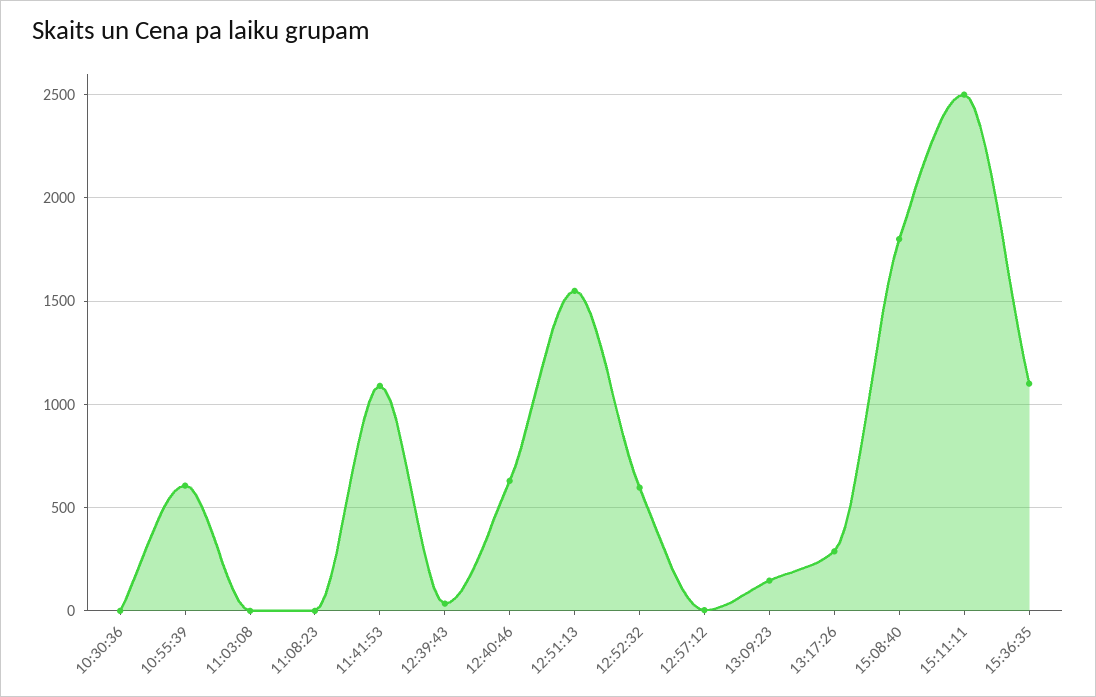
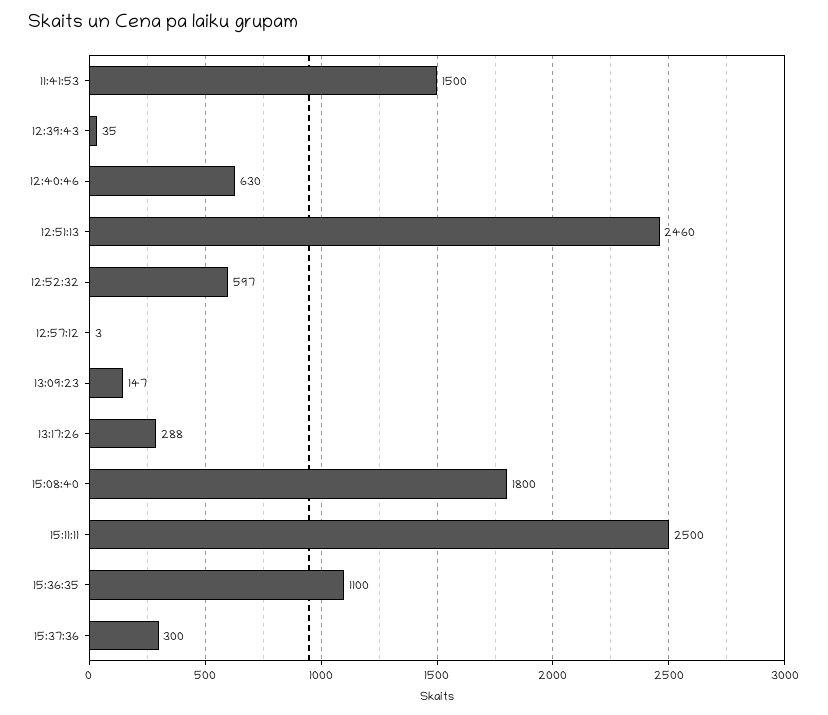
10:30:36: 0 -> none
10:55:39: 600 -> none
11:03:08: 0 -> none
11:08:23: 0 -> none
11:41:53: 1100 -> 1500
12:51:13: 1550 -> 2460
15:37:36: none -> 300

